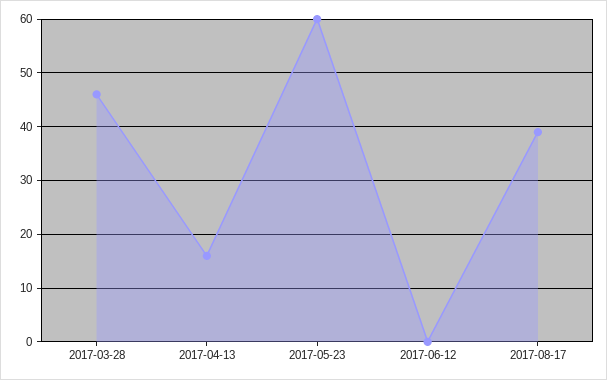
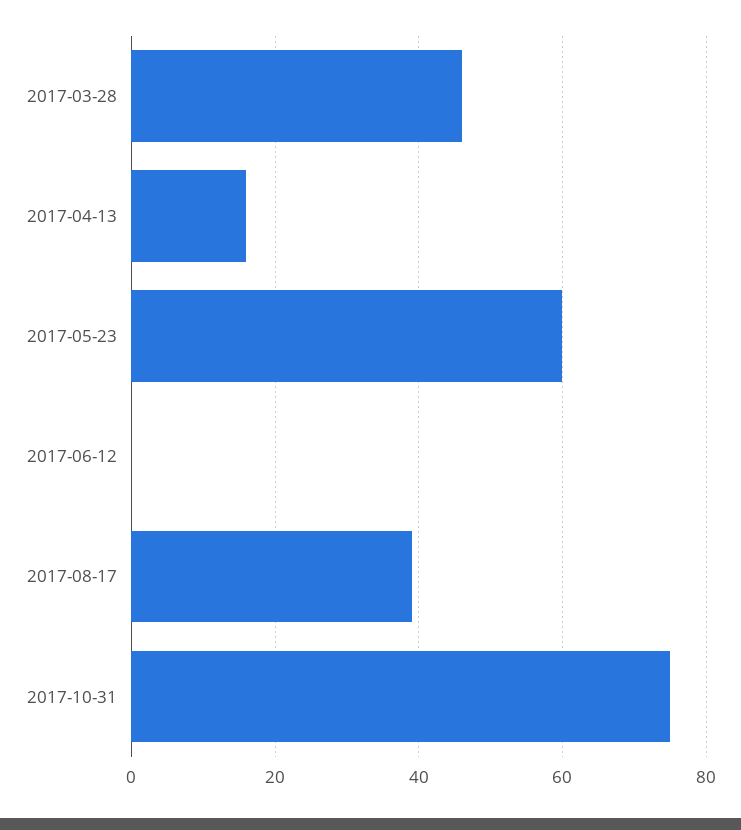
2017-10-31: none -> 75

